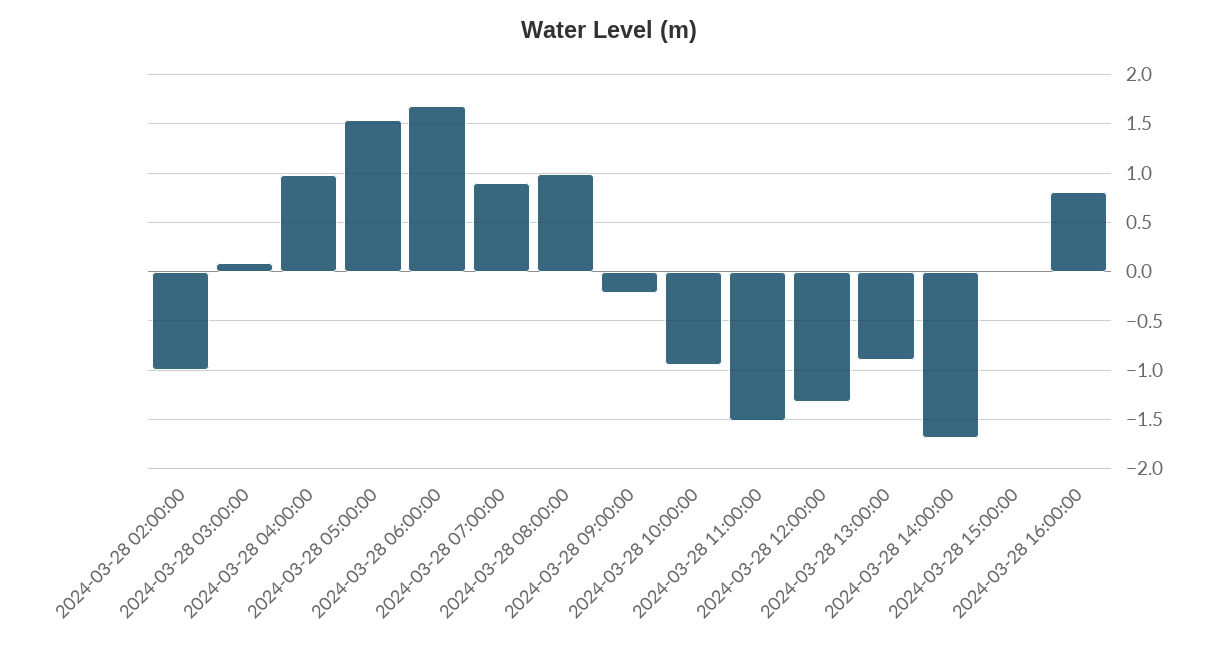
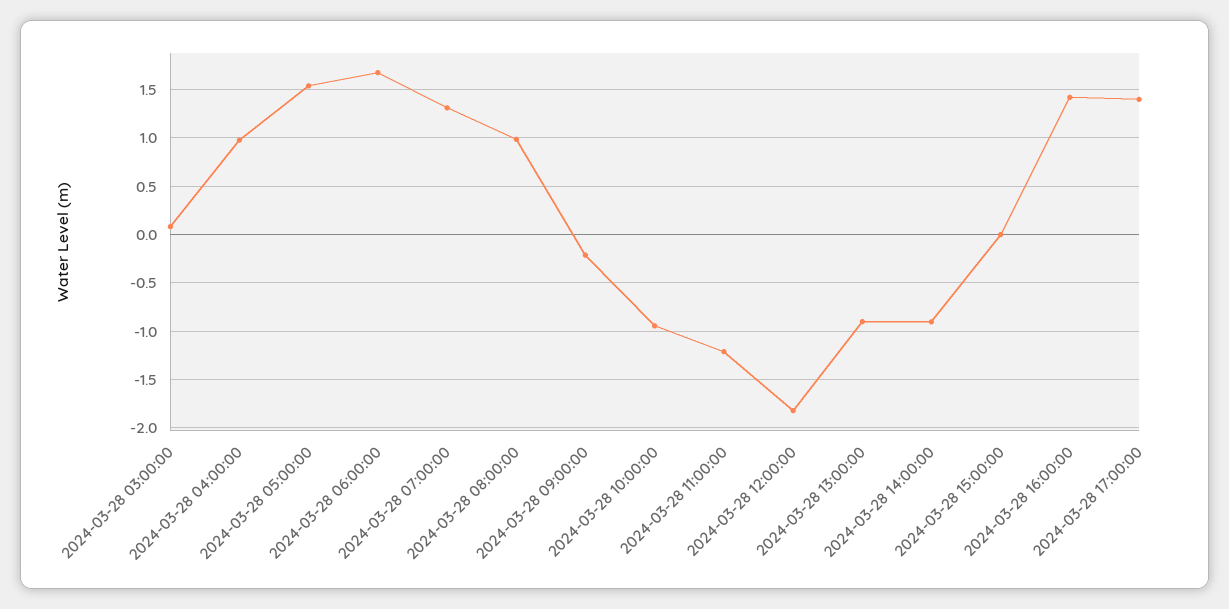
2024-03-28 02:00:00: -1 -> none
2024-03-28 07:00:00: 0.9 -> 1.3
2024-03-28 11:00:00: -1.5 -> -1.2
2024-03-28 12:00:00: -1.3 -> -1.8
2024-03-28 14:00:00: -1.7 -> -0.9
2024-03-28 16:00:00: 0.8 -> 1.4
2024-03-28 17:00:00: none -> 1.4

